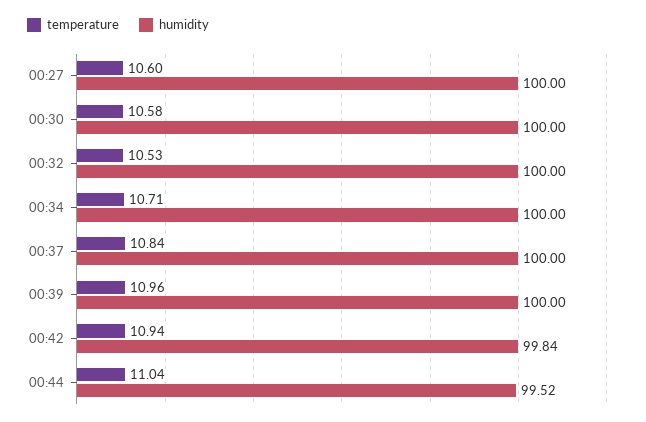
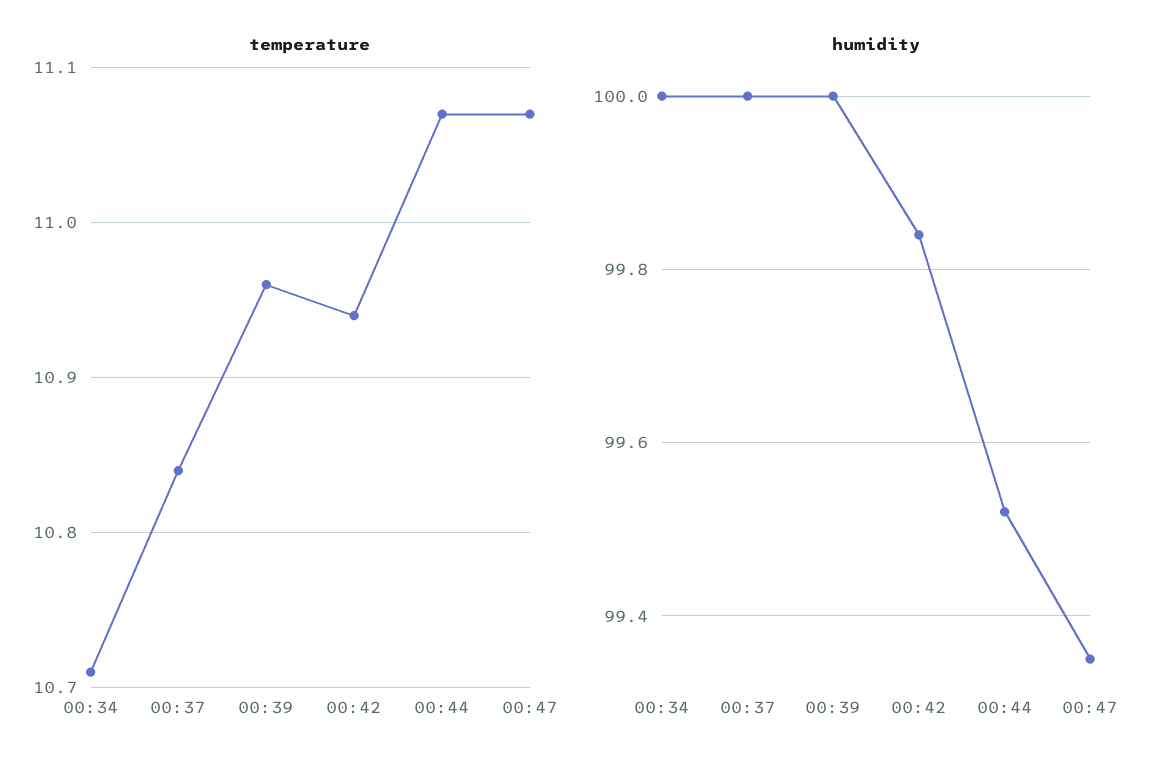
temperature, 00:27: 10.6 -> none
humidity, 00:27: 100 -> none
temperature, 00:30: 10.58 -> none
humidity, 00:30: 100 -> none
temperature, 00:32: 10.53 -> none
humidity, 00:32: 100 -> none
temperature, 00:44: 11.04 -> 11.07
temperature, 00:47: none -> 11.07
humidity, 00:47: none -> 99.35

